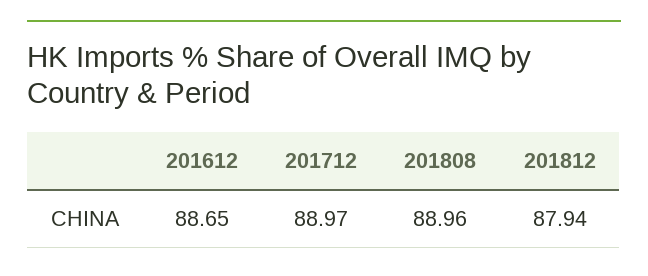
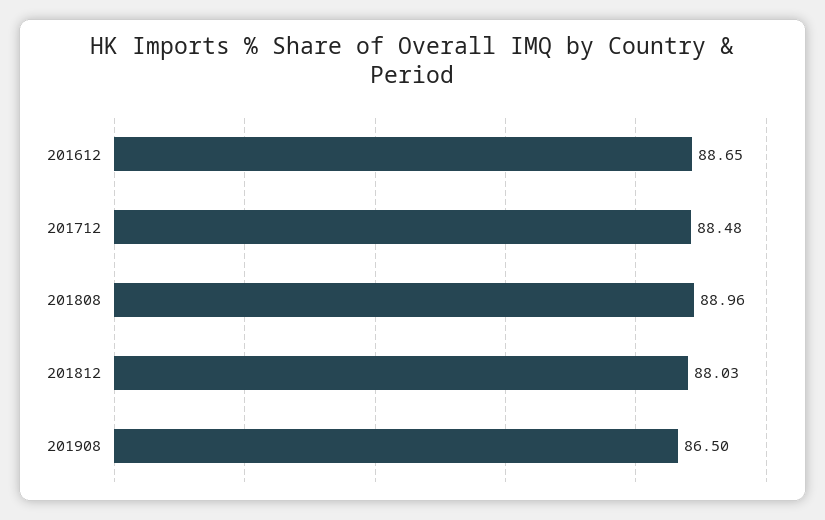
201712: 88.97 -> 88.48
201812: 87.94 -> 88.03
201908: none -> 86.5

